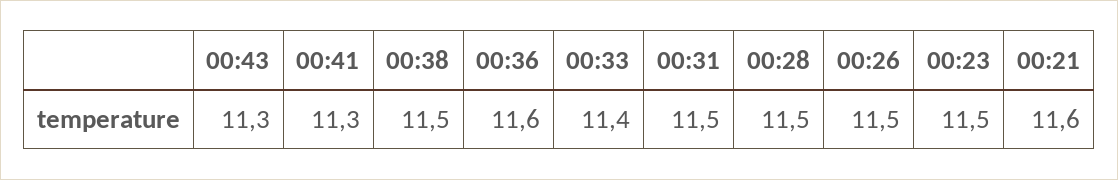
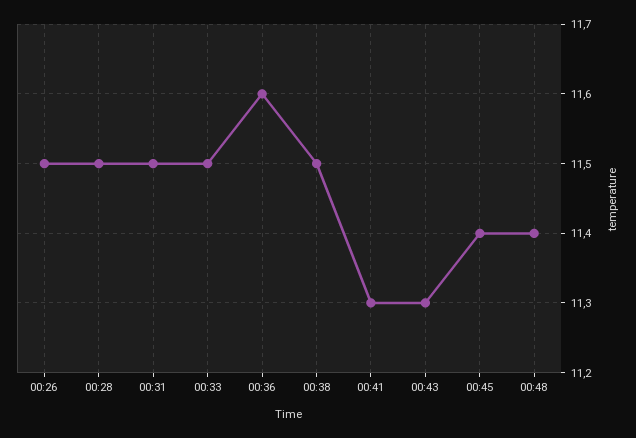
00:33: 11.4 -> 11.5
00:23: 11.5 -> none
00:21: 11.6 -> none
00:45: none -> 11.4
00:48: none -> 11.4

